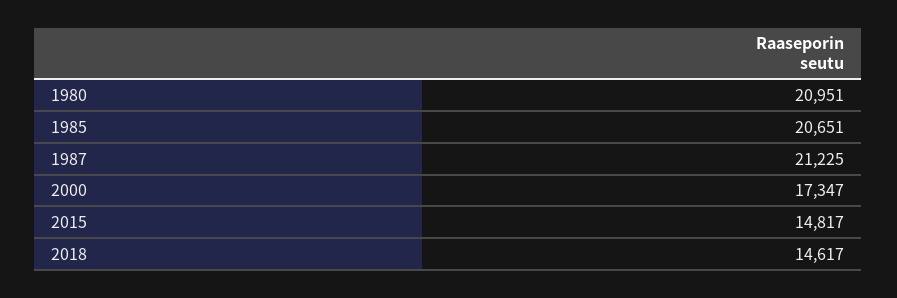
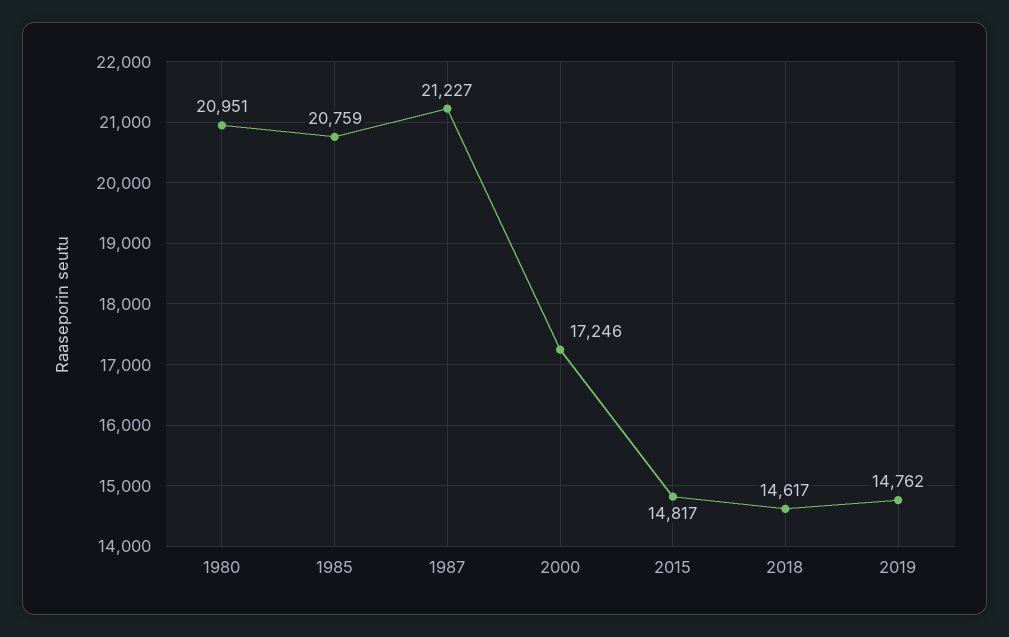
1985: 20651 -> 20759
1987: 21225 -> 21227
2000: 17347 -> 17246
2019: none -> 14762

